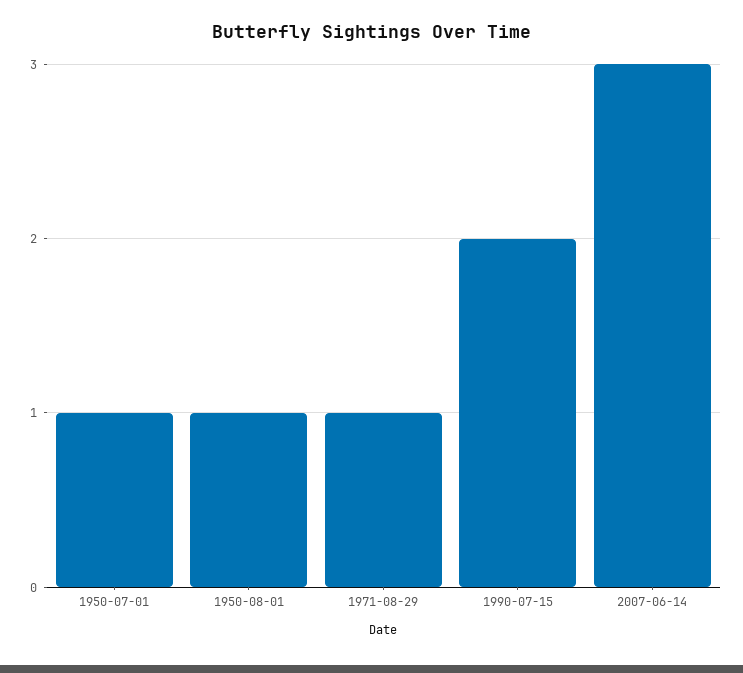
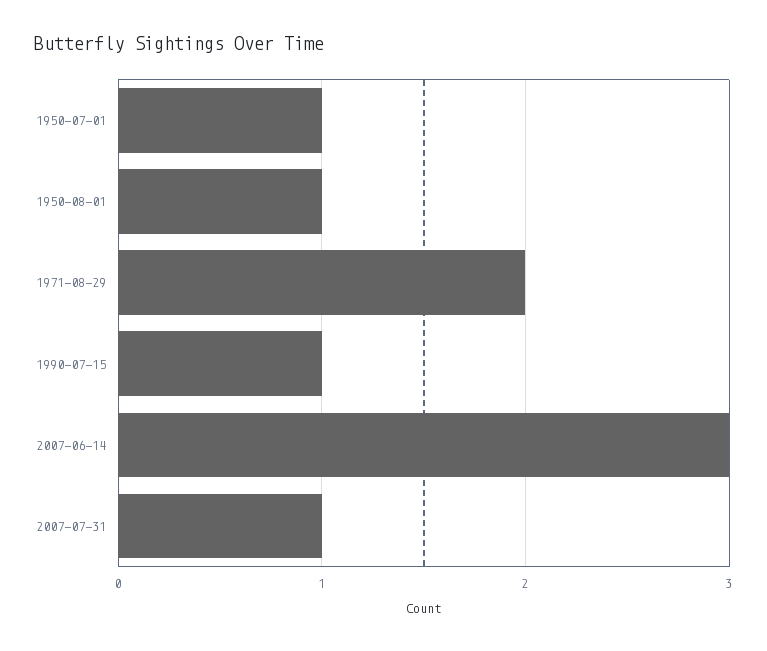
1971-08-29: 1 -> 2
1990-07-15: 2 -> 1
2007-07-31: none -> 1

